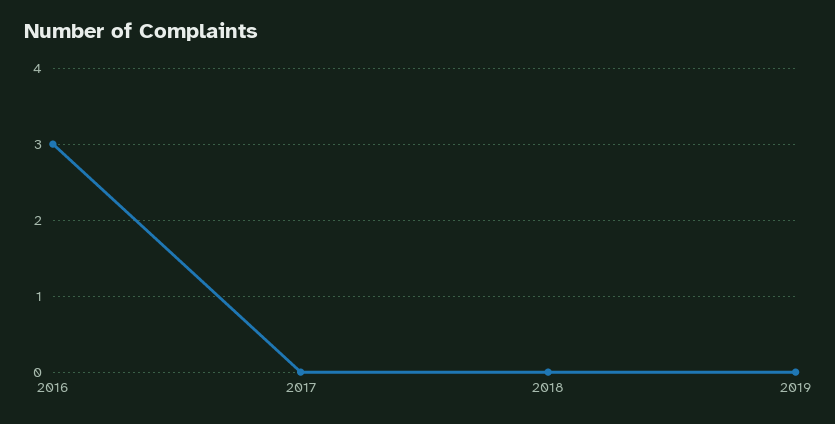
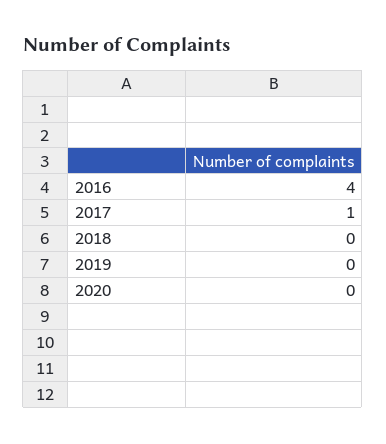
2016: 3 -> 4
2017: 0 -> 1
2020: none -> 0

